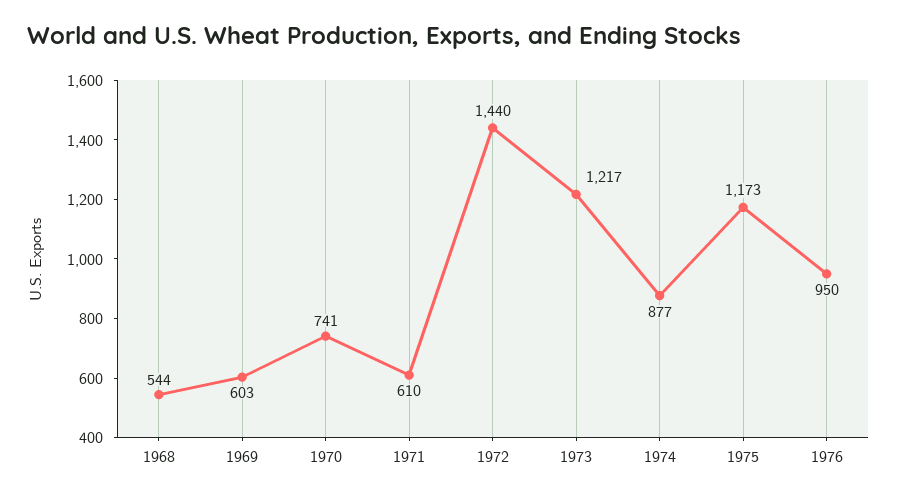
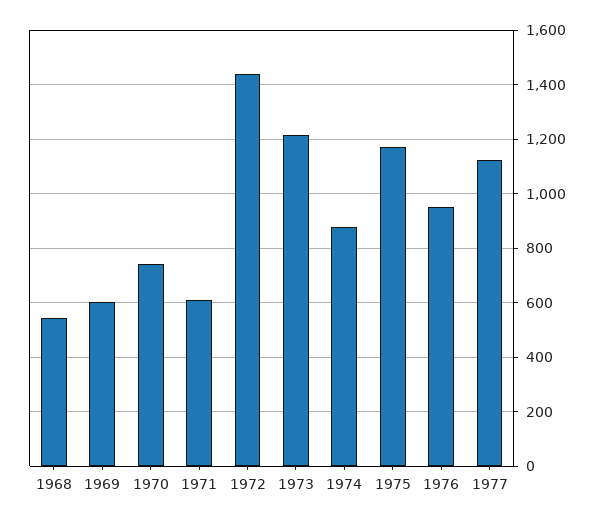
1977: none -> 1125

